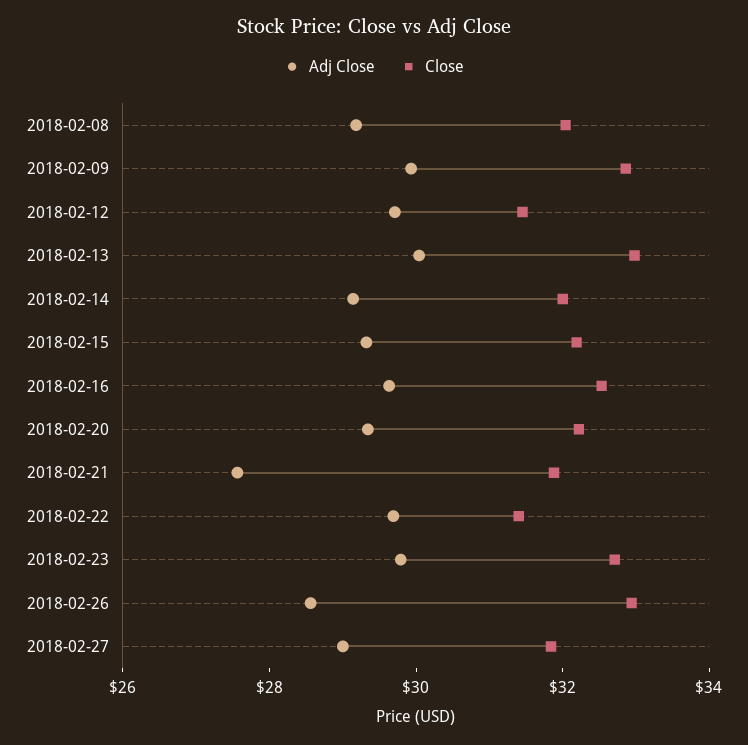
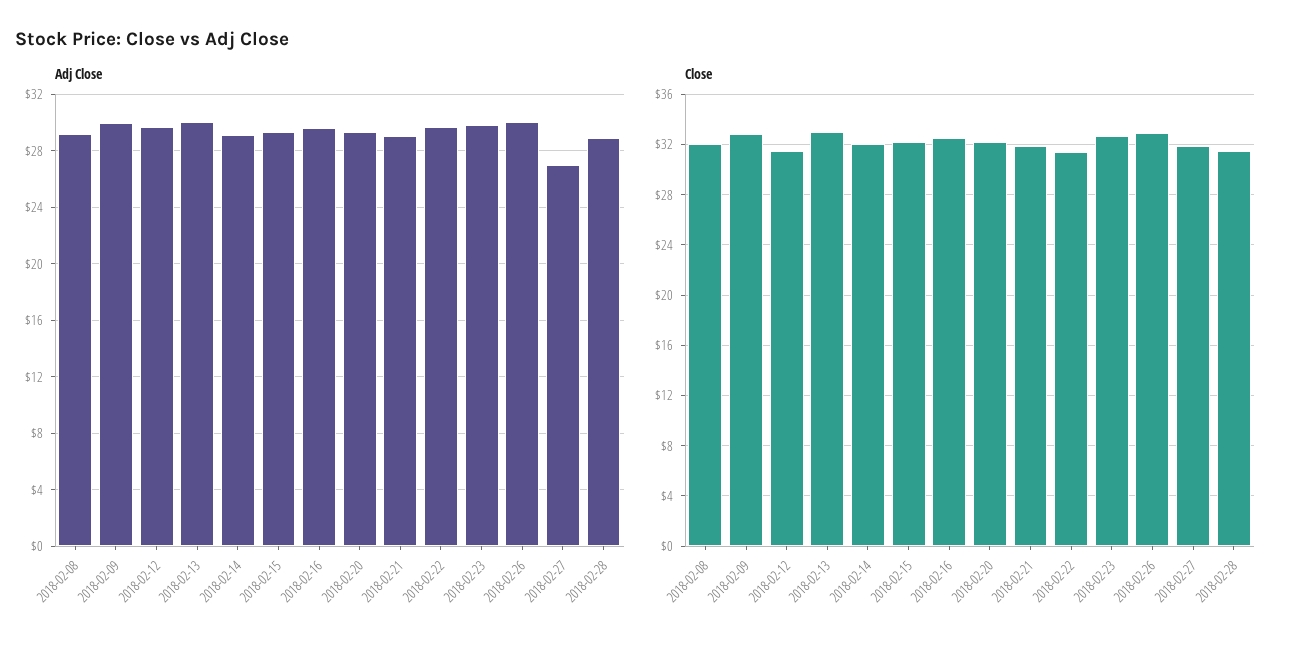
Adj Close, 2018-02-21: 27.5 -> 29
Adj Close, 2018-02-26: 28.5 -> 30
Adj Close, 2018-02-27: 29 -> 27
Adj Close, 2018-02-28: none -> 29
Close, 2018-02-28: none -> 31.5

